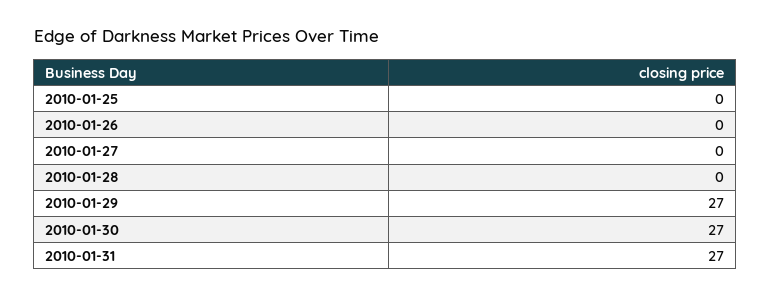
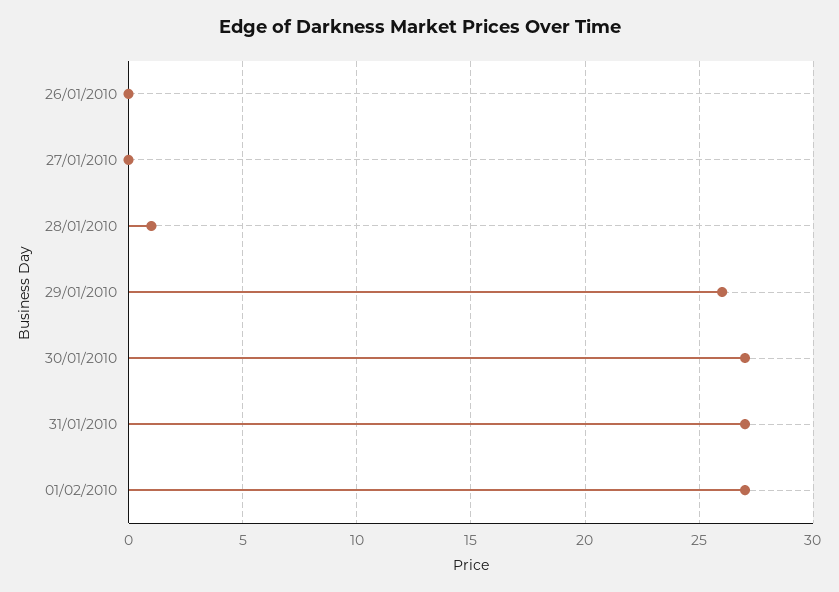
2010-01-25: 0 -> none
2010-01-28: 0 -> 1
2010-01-29: 27 -> 26
01/02/2010: none -> 27

